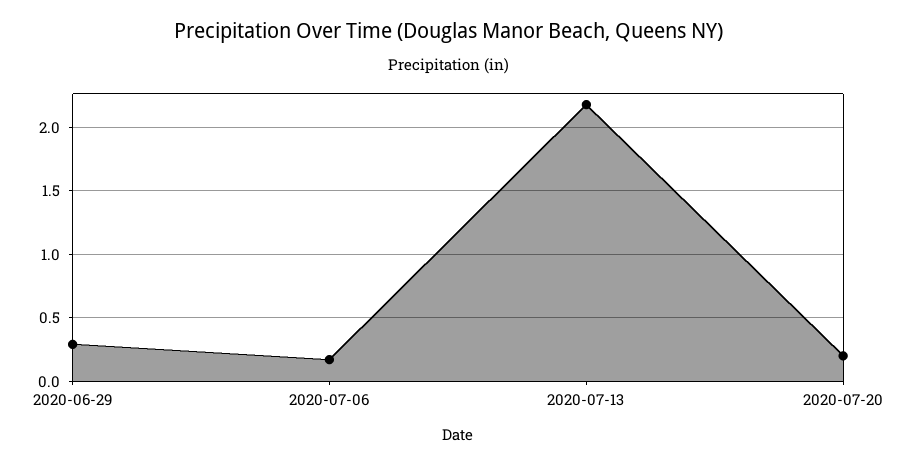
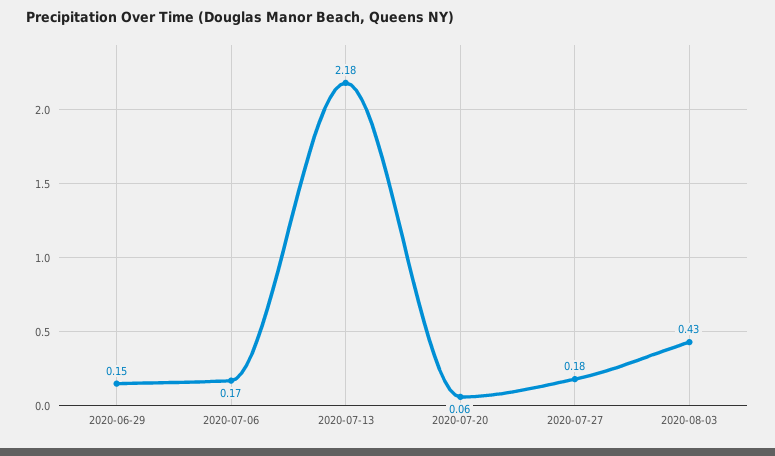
2020-06-29: 0.3 -> 0.15
2020-07-20: 0.2 -> 0.06
2020-07-27: none -> 0.18
2020-08-03: none -> 0.43

